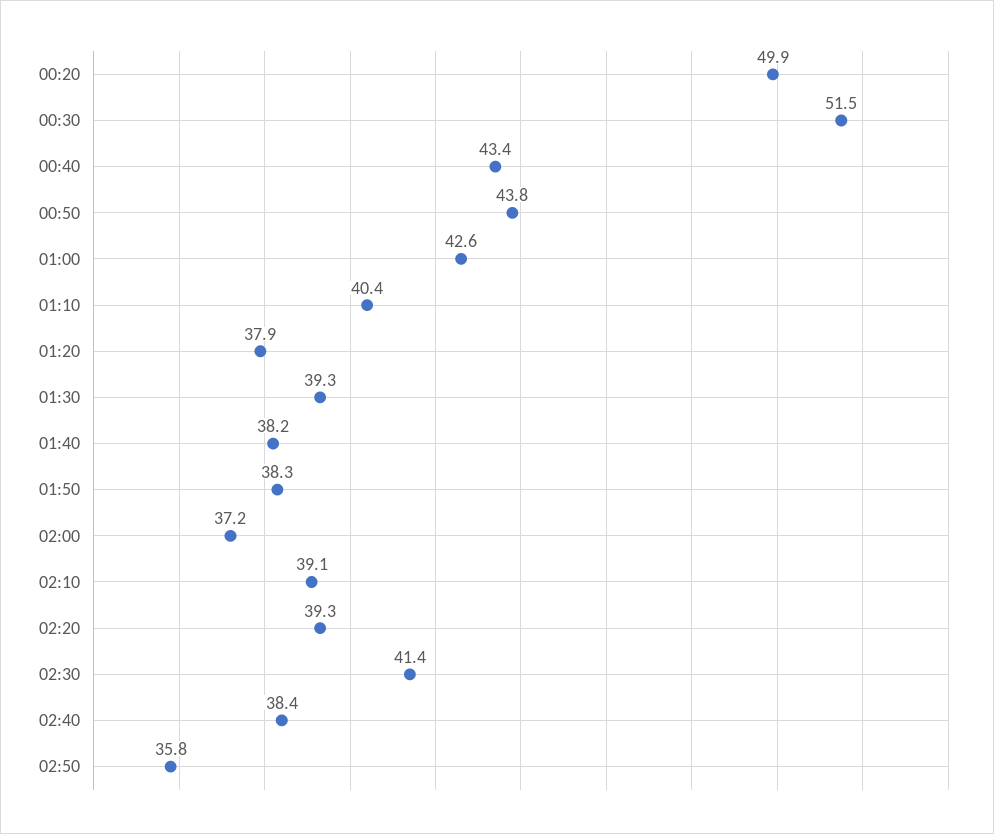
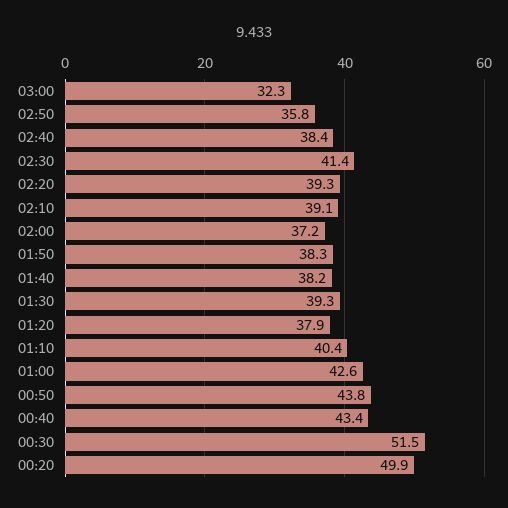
03:00: none -> 32.3

